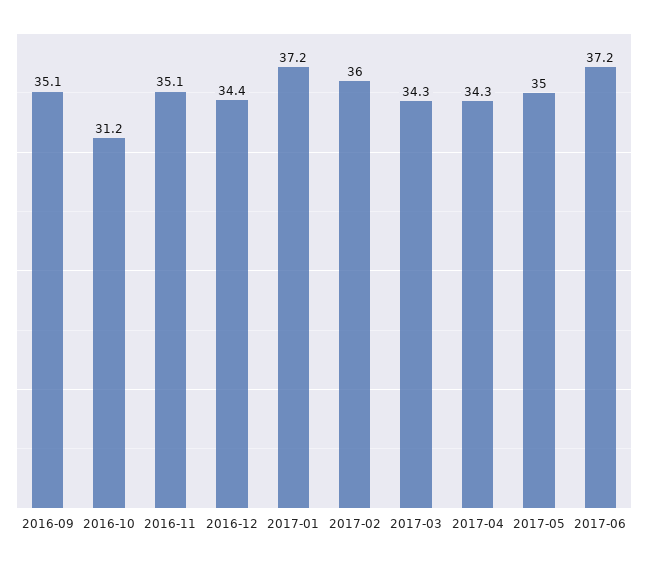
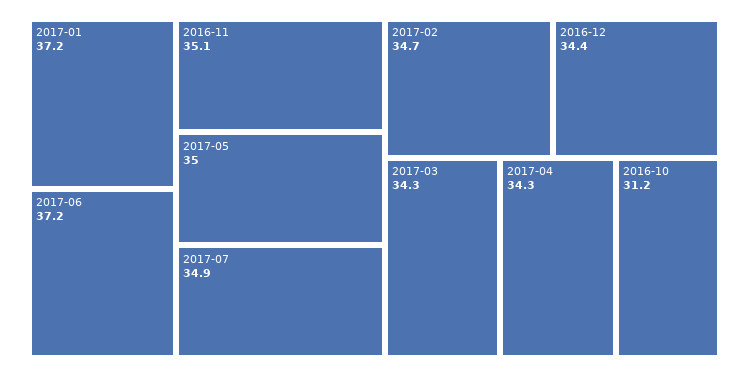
2016-09: 35.1 -> none
2017-02: 36 -> 34.7
2017-07: none -> 34.9

